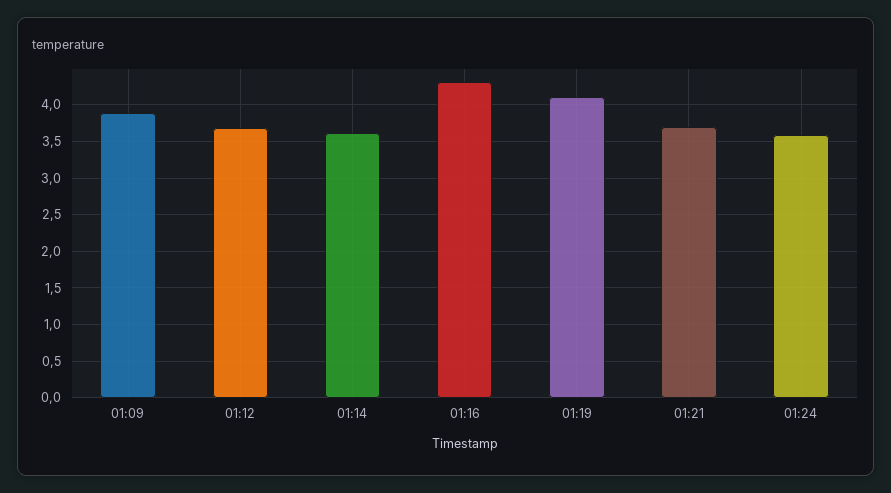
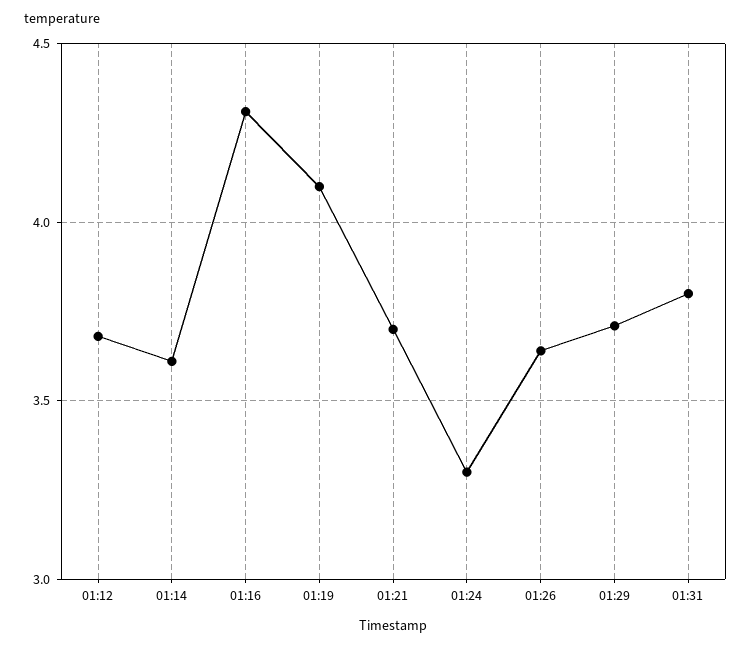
01:09: 3.9 -> none
01:24: 3.6 -> 3.3
01:26: none -> 3.65
01:29: none -> 3.7
01:31: none -> 3.8

